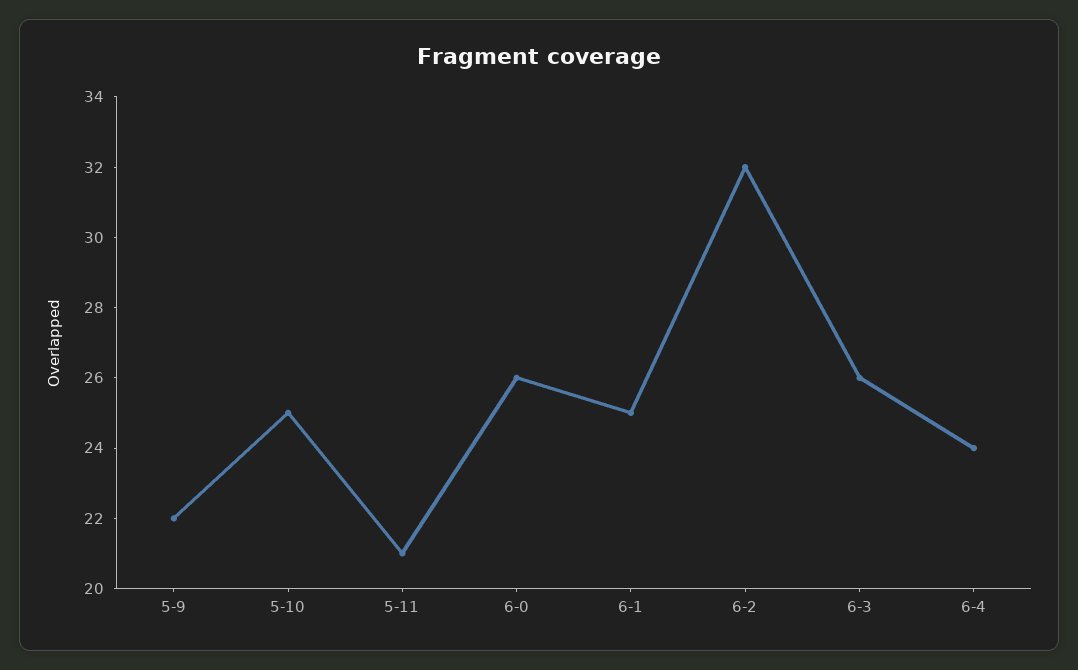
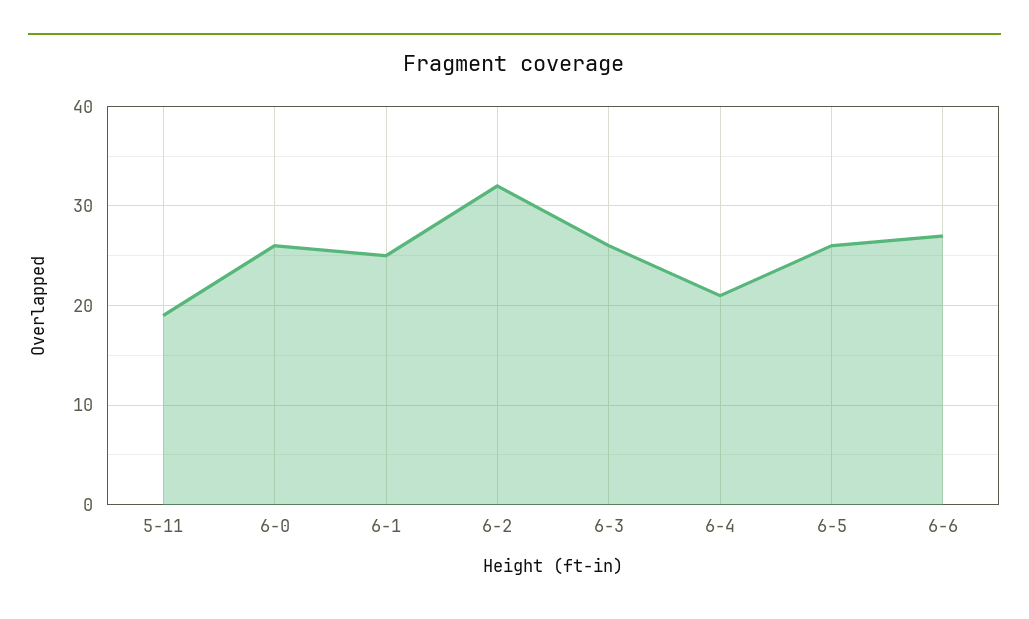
5-9: 22 -> none
5-10: 25 -> none
5-11: 21 -> 19
6-4: 24 -> 21
6-5: none -> 26
6-6: none -> 27

